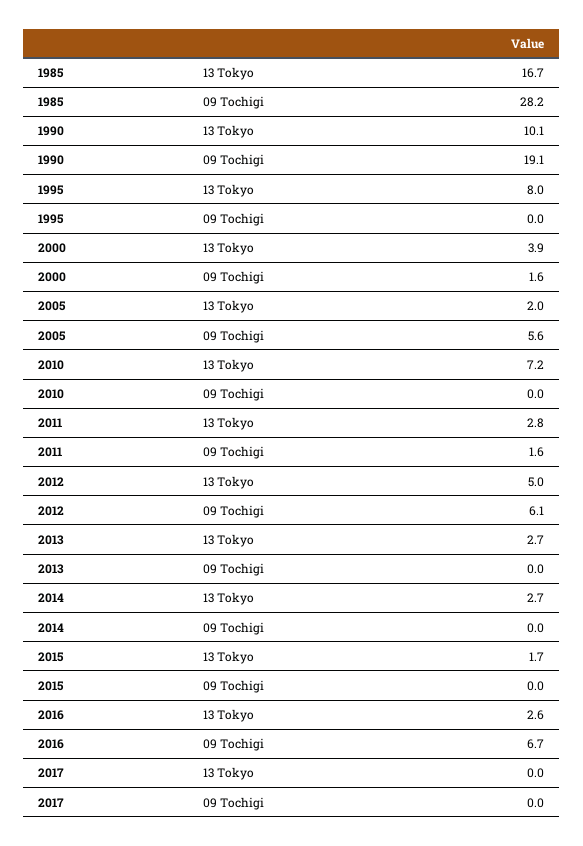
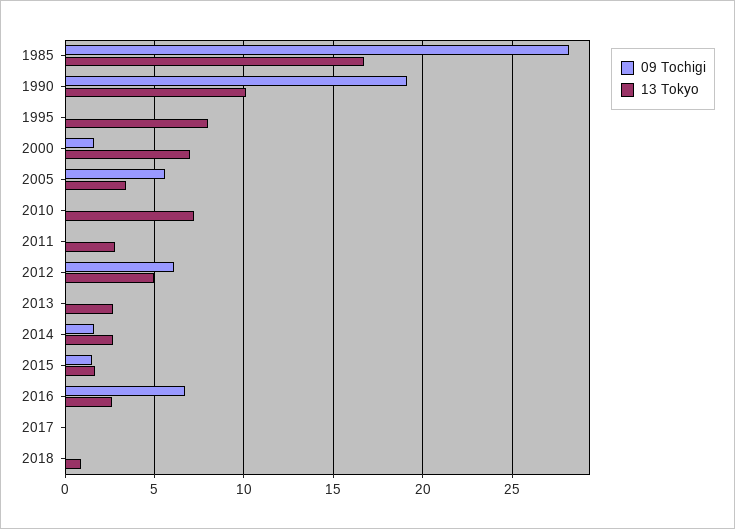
13 Tokyo, 2000: 3.9 -> 7
13 Tokyo, 2005: 2 -> 3.5
09 Tochigi, 2011: 1.6 -> 0
09 Tochigi, 2014: 0 -> 1.5
09 Tochigi, 2015: 0 -> 1.5
09 Tochigi, 2018: none -> 0
13 Tokyo, 2018: none -> 1

